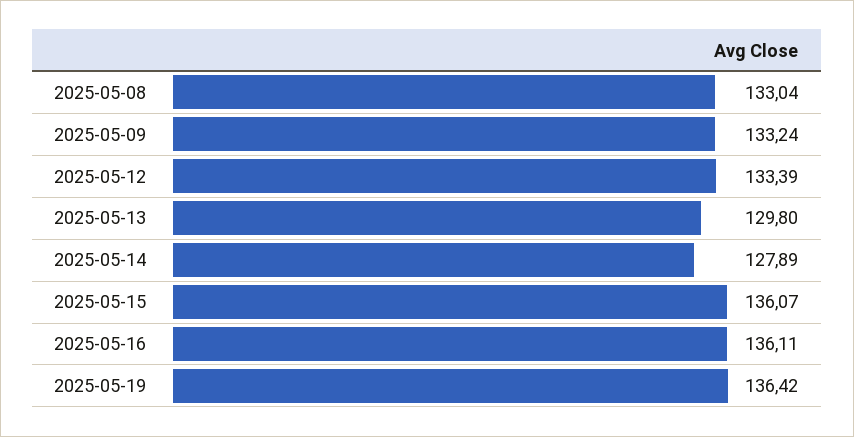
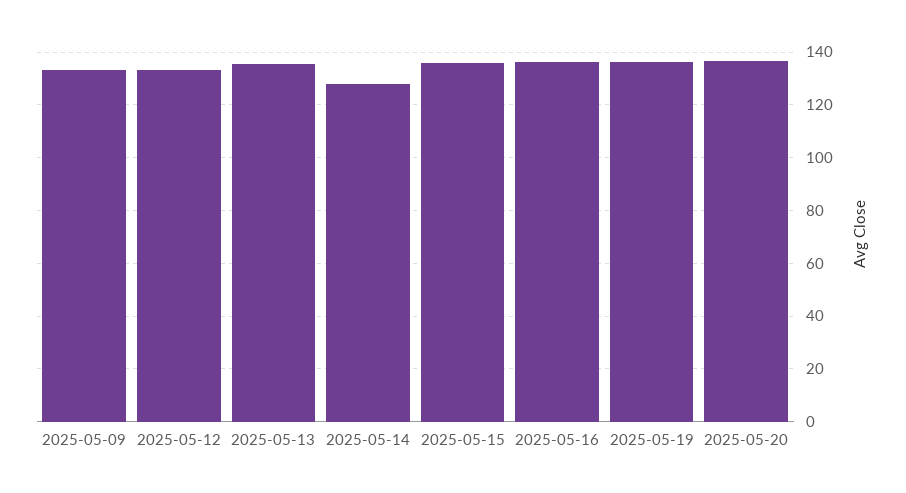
2025-05-08: 133.04 -> none
2025-05-13: 129.8 -> 135
2025-05-20: none -> 137.5

